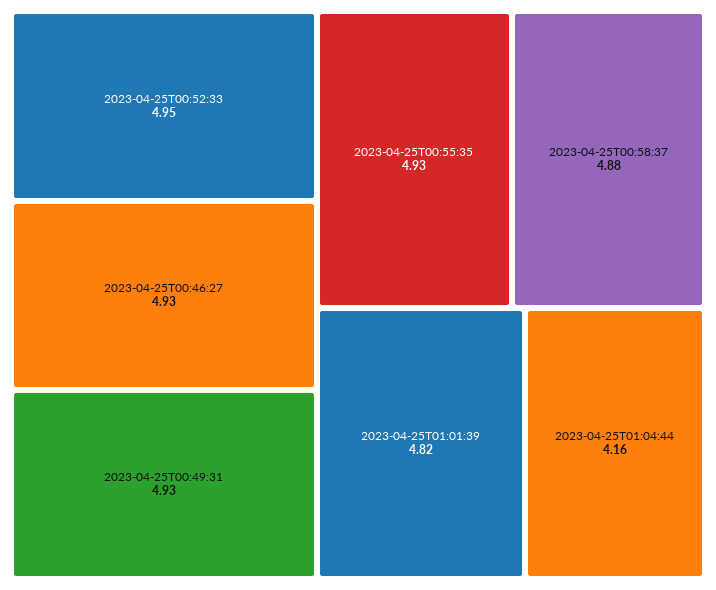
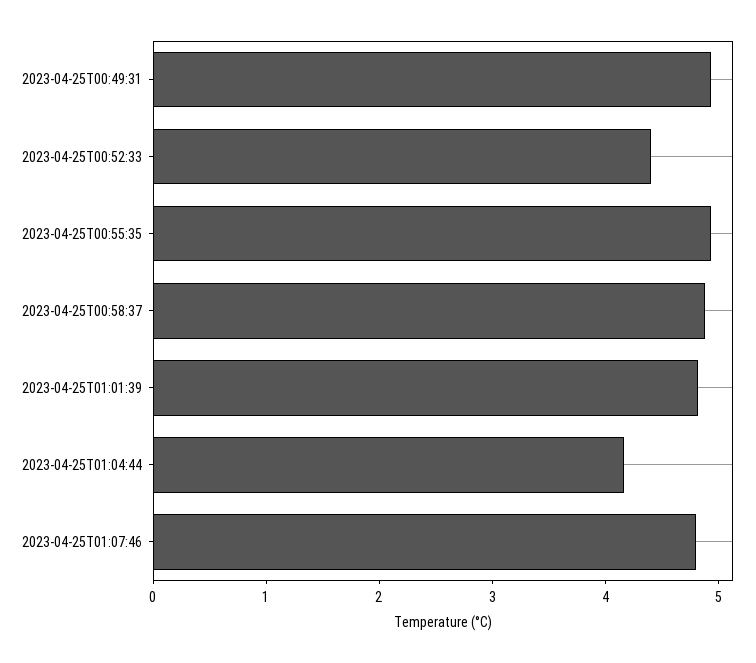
2023-04-25T00:52:33: 4.95 -> 4.4
2023-04-25T00:46:27: 4.93 -> none
2023-04-25T01:07:46: none -> 4.8

